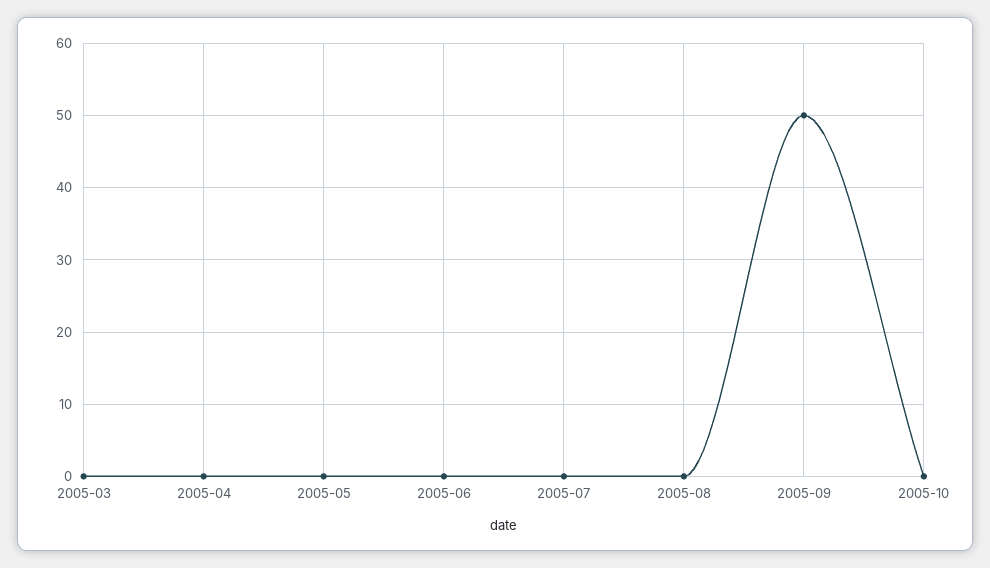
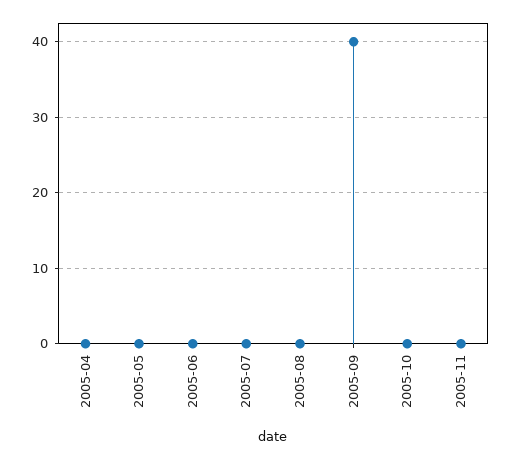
2005-03: 0 -> none
2005-09: 50 -> 40
2005-11: none -> 0

